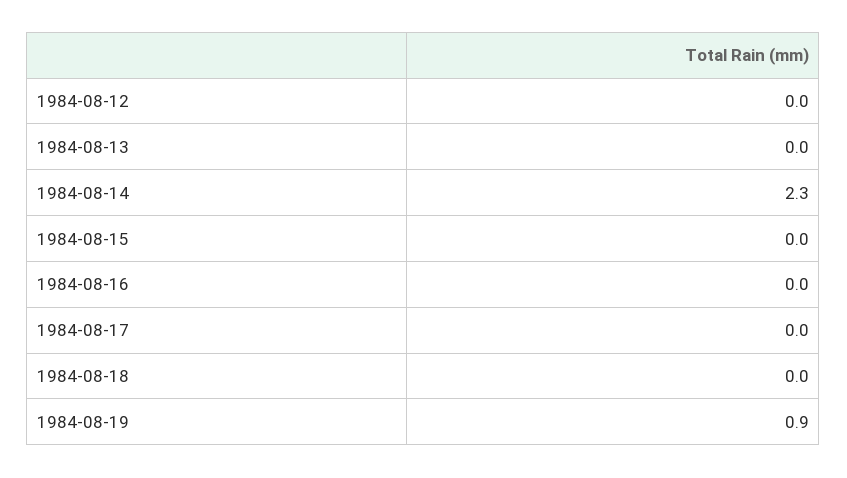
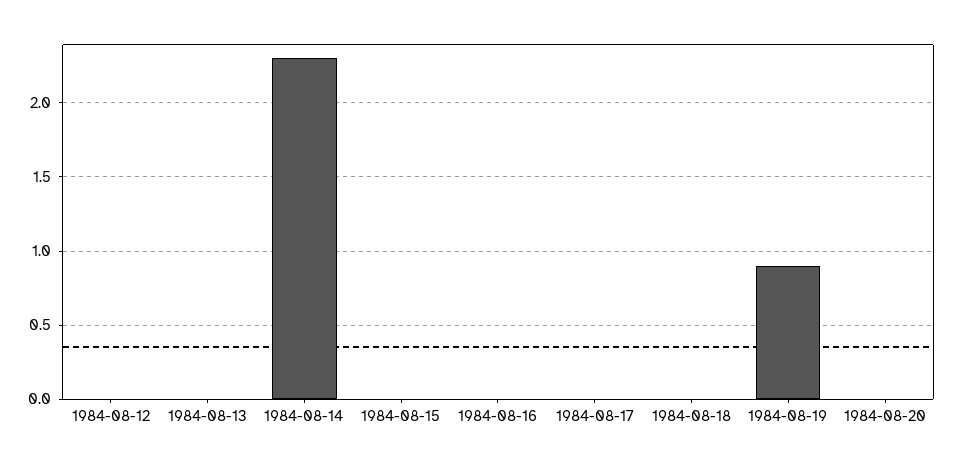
1984-08-20: none -> 0

